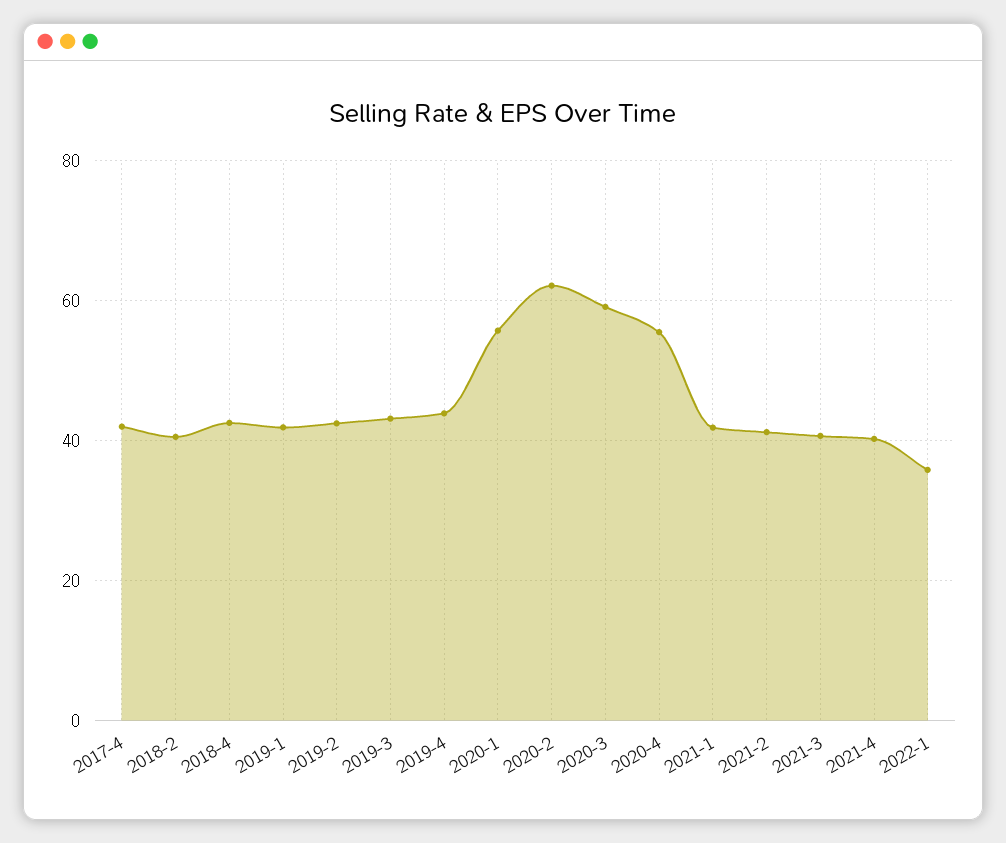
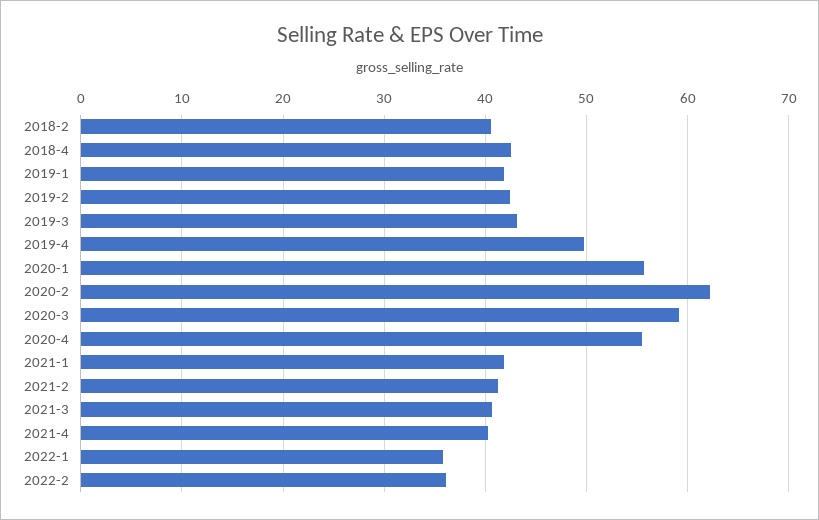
2017-4: 42 -> none
2019-4: 44 -> 50
2022-2: none -> 36

